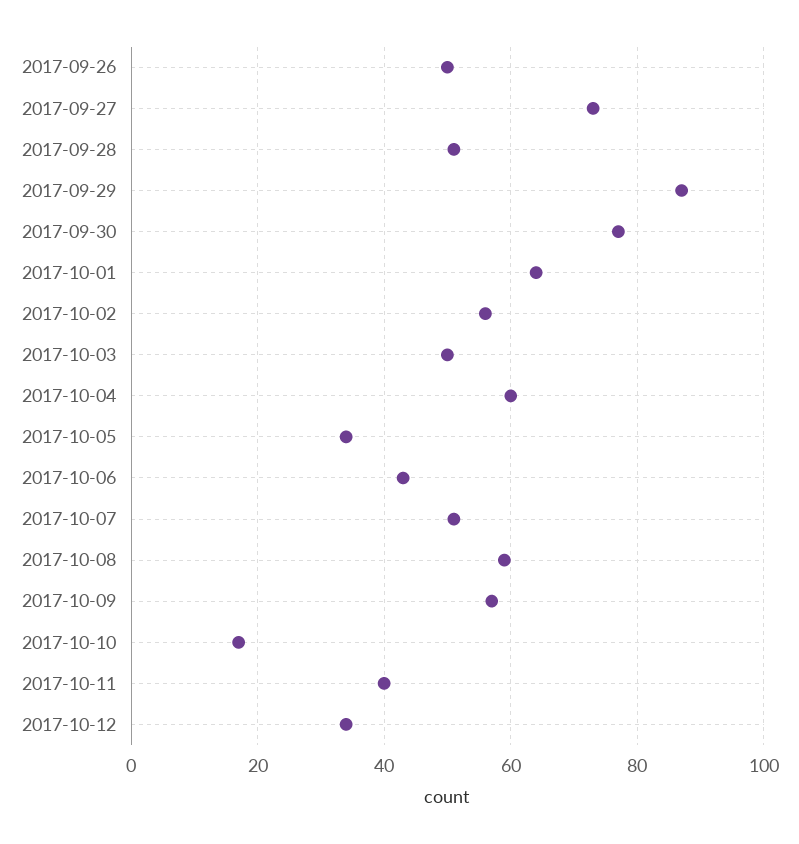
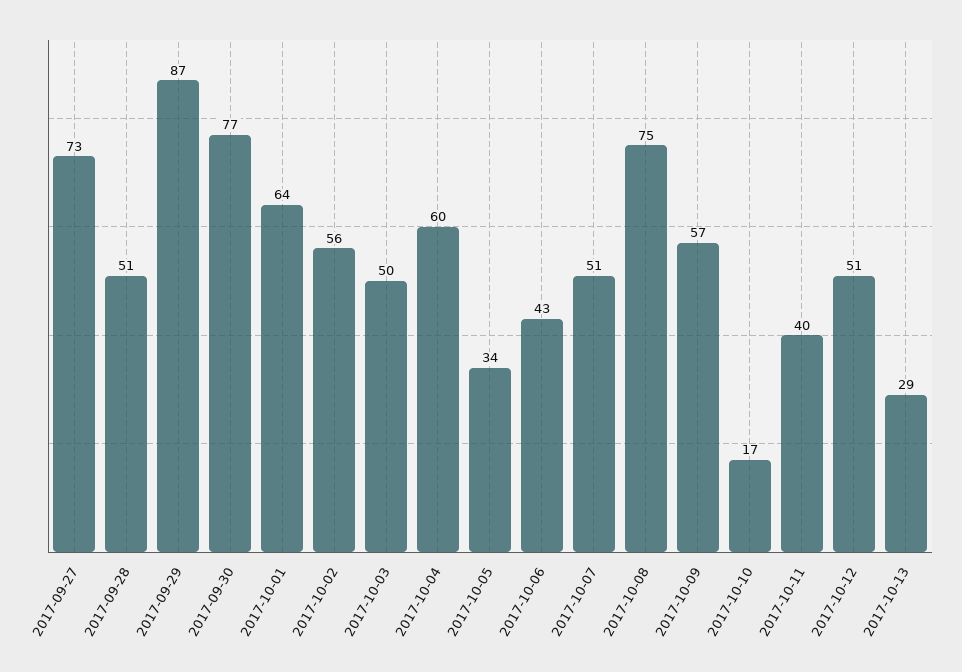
2017-09-26: 50 -> none
2017-10-08: 60 -> 75
2017-10-12: 35 -> 51
2017-10-13: none -> 29

